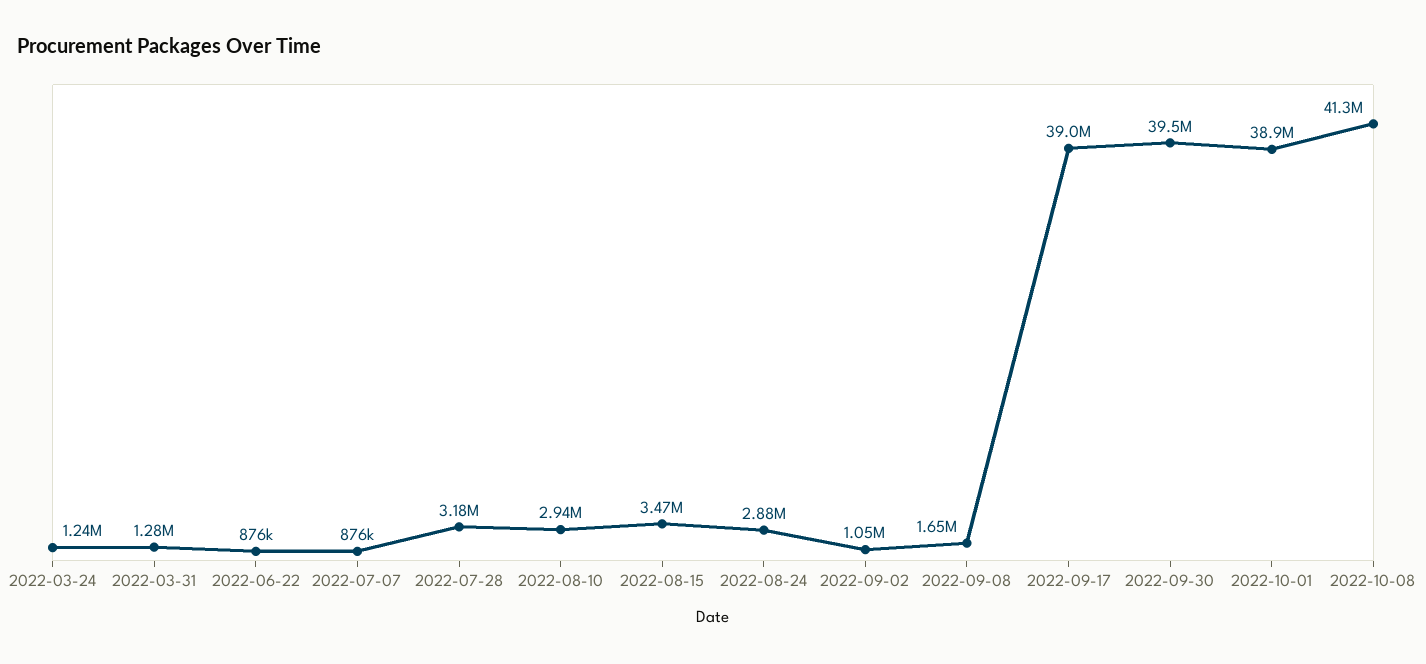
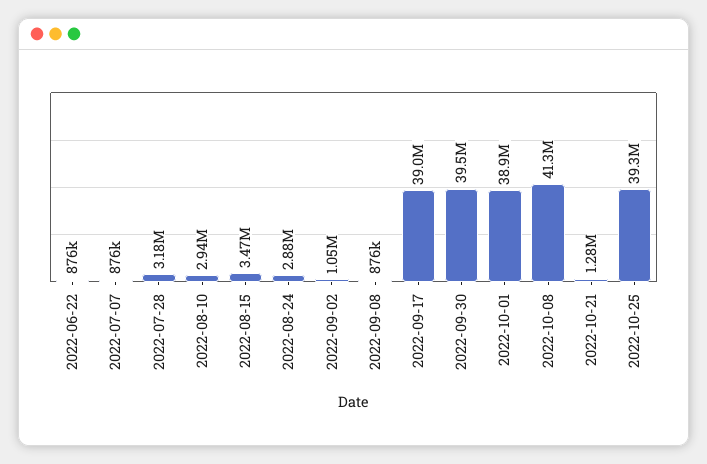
2022-03-24: 1240000 -> none
2022-03-31: 1280000 -> none
2022-09-08: 1650000 -> 876000
2022-10-21: none -> 1280000
2022-10-25: none -> 39300000

